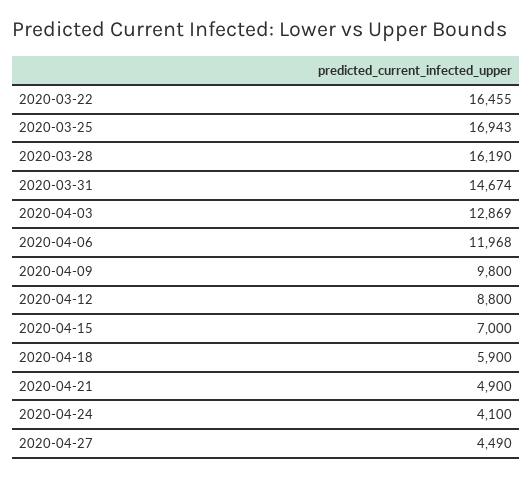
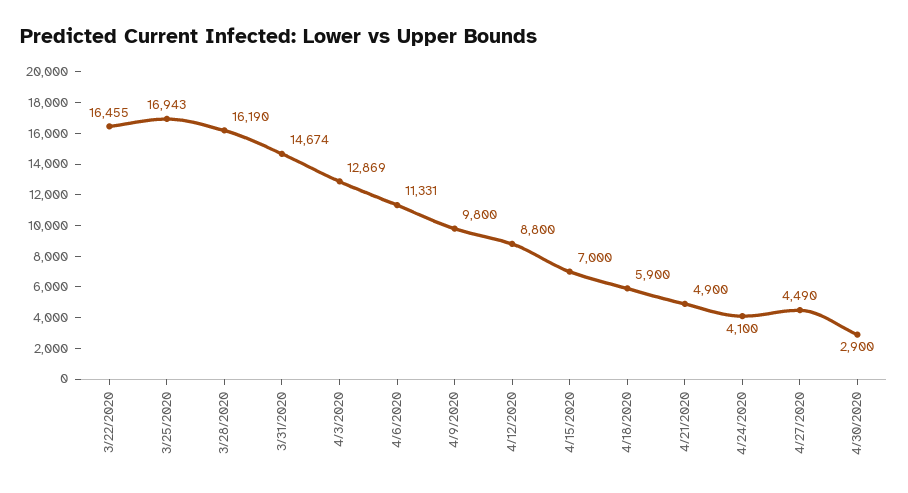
2020-04-06: 11968 -> 11331
4/30/2020: none -> 2900

